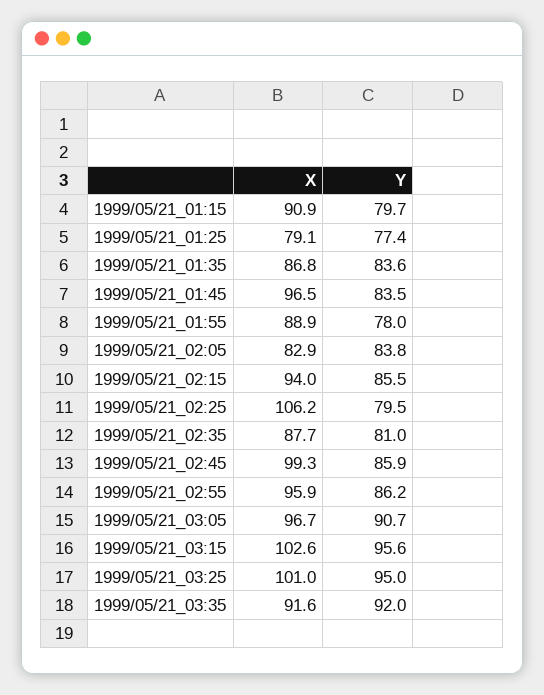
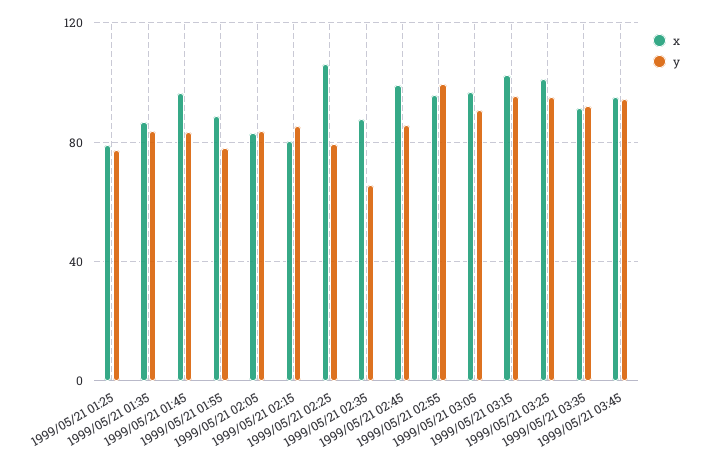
X, 1999/05/21_01:15: 90.9 -> none
Y, 1999/05/21_01:15: 79.7 -> none
X, 1999/05/21_02:15: 94 -> 80
Y, 1999/05/21_02:35: 81 -> 65
Y, 1999/05/21_02:55: 86.2 -> 100
X, 1999/05/21 03:45: none -> 95
Y, 1999/05/21 03:45: none -> 95

